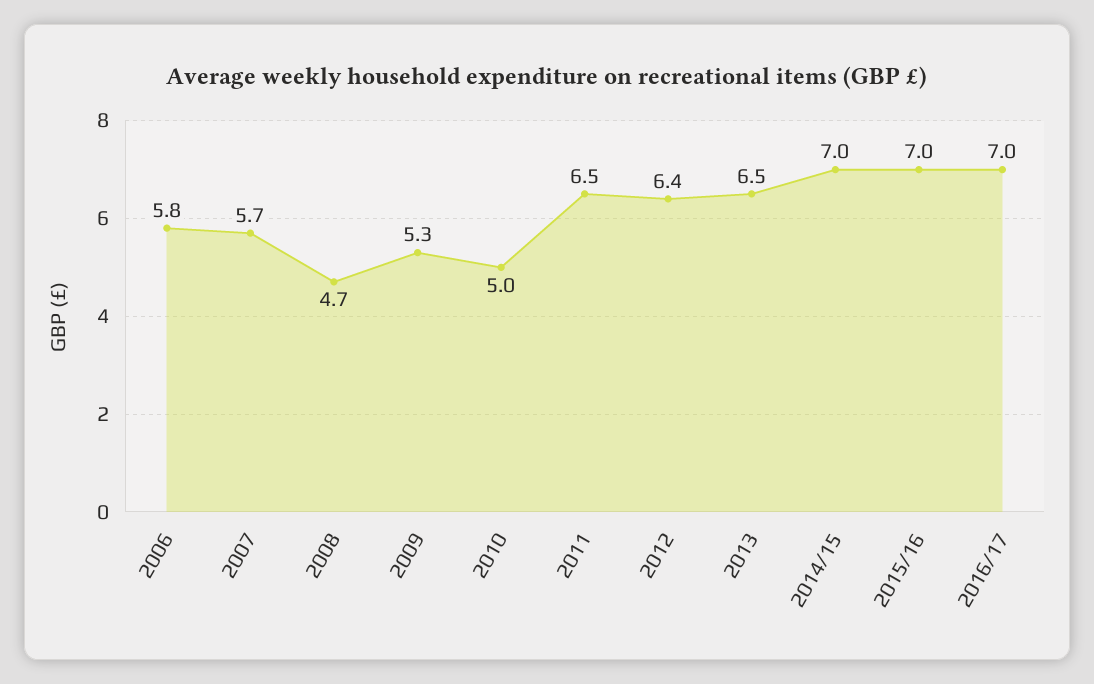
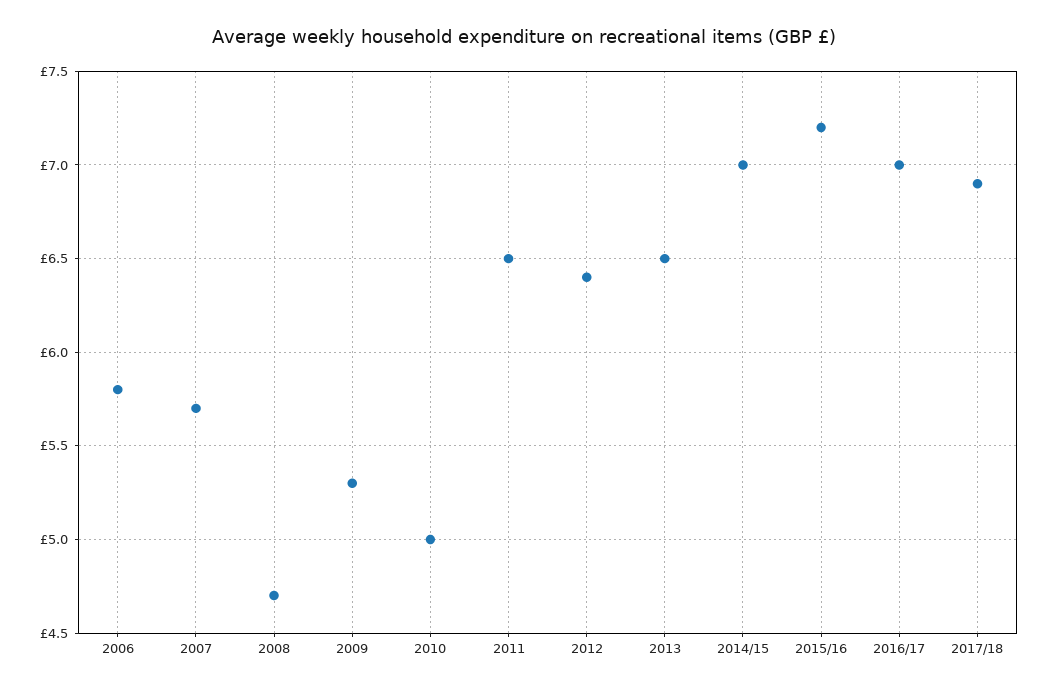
2015/16: 7 -> 7.2
2017/18: none -> 6.9

